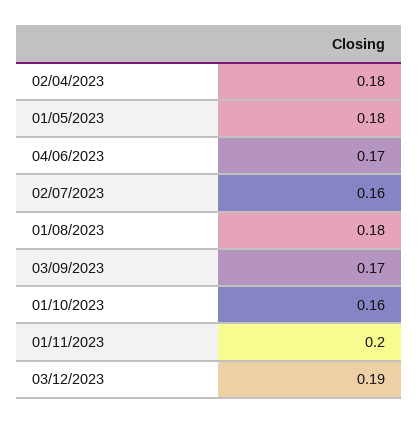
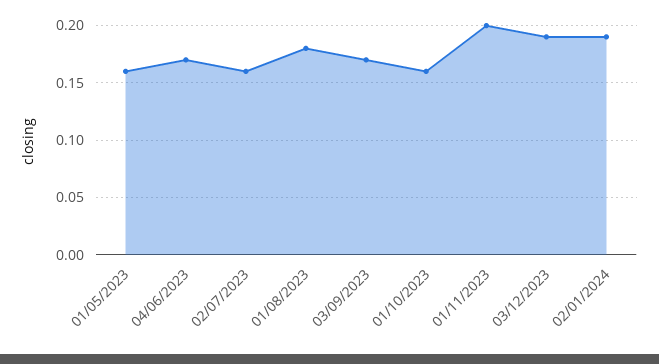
02/04/2023: 0.18 -> none
01/05/2023: 0.18 -> 0.16
02/01/2024: none -> 0.19

